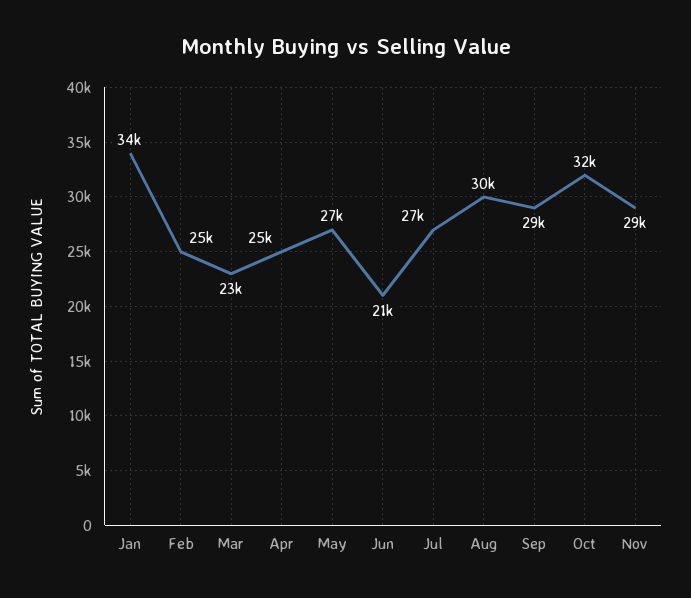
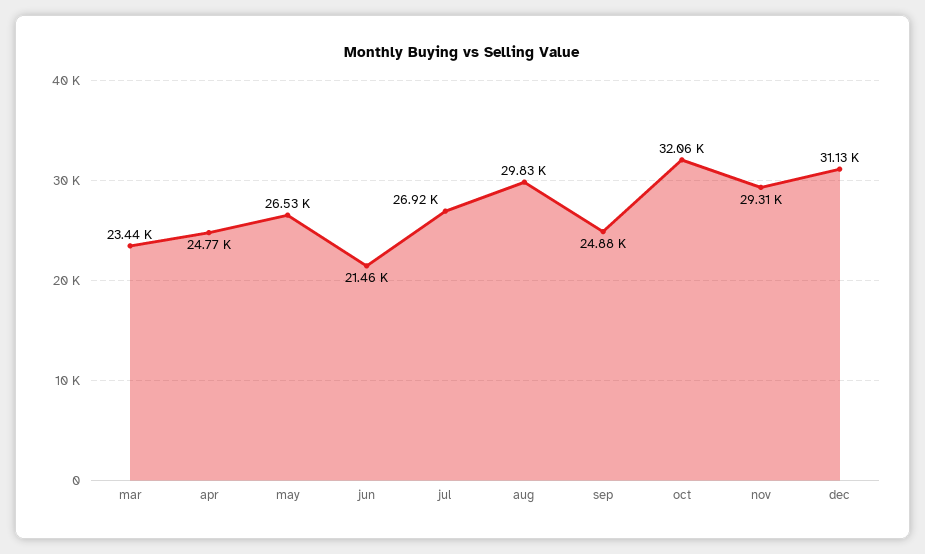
Jan: 34000 -> none
Feb: 25000 -> none
Sep: 29000 -> 24880
dec: none -> 31130

